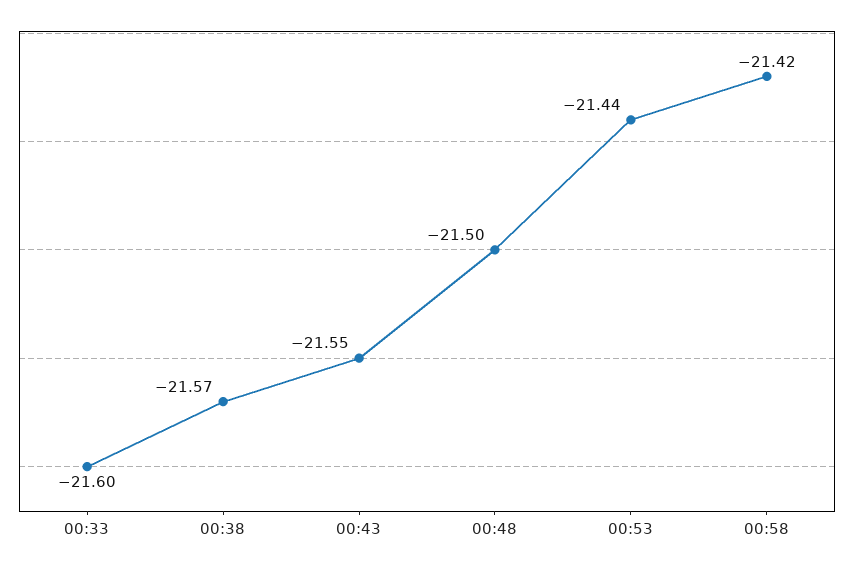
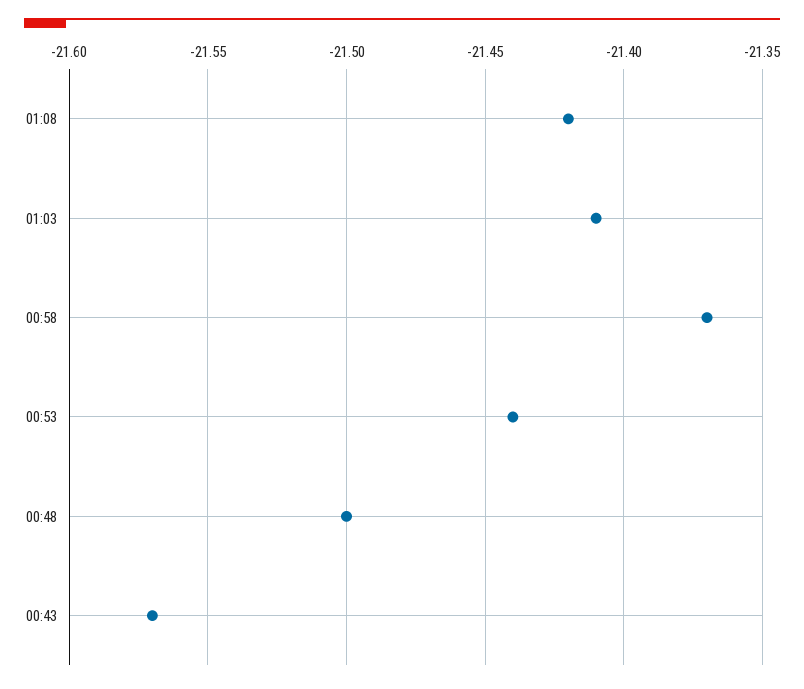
00:33: -21.6 -> none
00:38: -21.57 -> none
00:43: -21.55 -> -21.57
00:58: -21.42 -> -21.37
01:08: none -> -21.42
01:03: none -> -21.41

